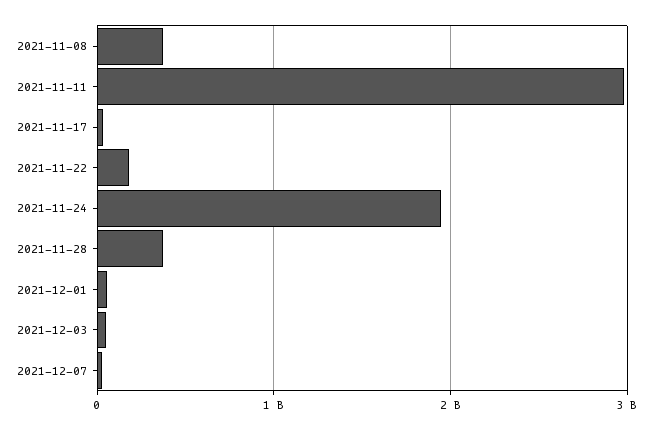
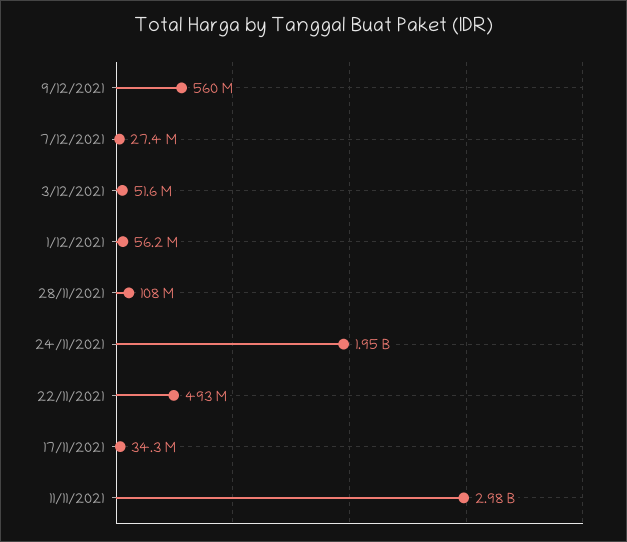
2021-11-08: 400000000 -> none
2021-11-22: 200000000 -> 493000000
2021-11-28: 400000000 -> 108000000
9/12/2021: none -> 560000000

